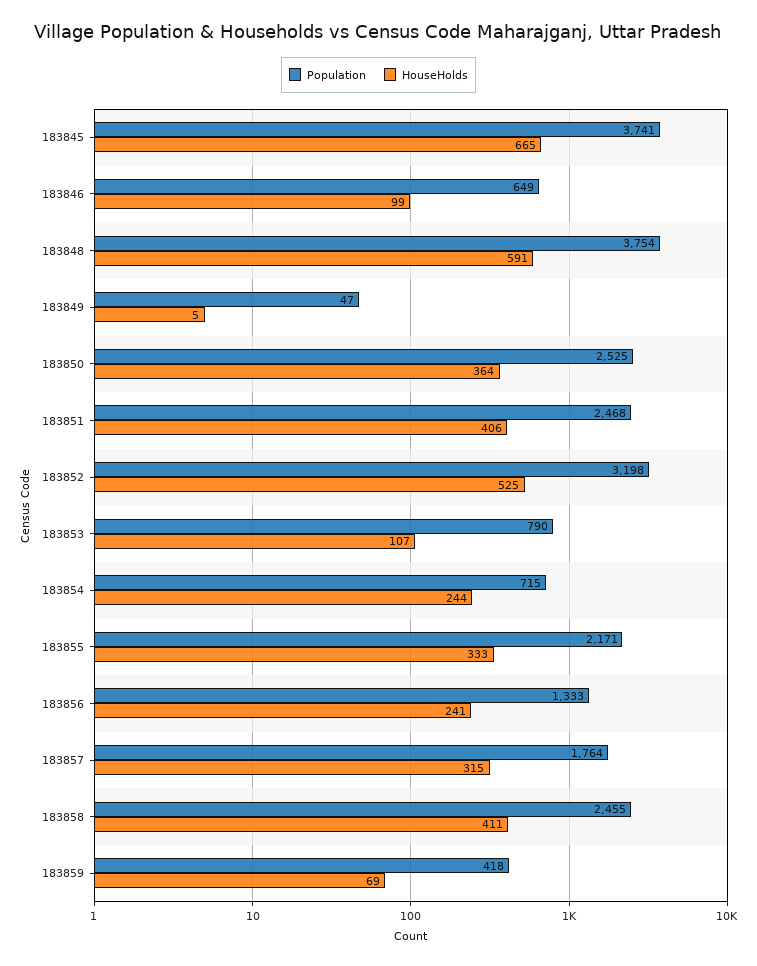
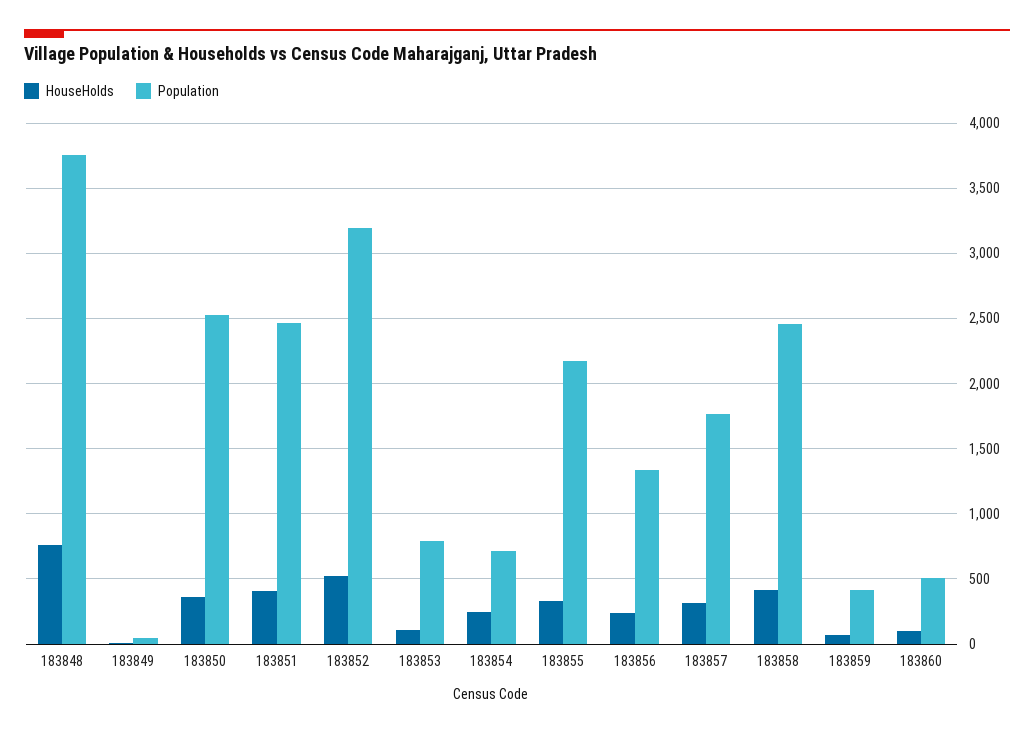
Population, 183845: 3741 -> none
HouseHolds, 183845: 665 -> none
Population, 183846: 649 -> none
HouseHolds, 183846: 99 -> none
HouseHolds, 183848: 591 -> 750
HouseHolds, 183860: none -> 100
Population, 183860: none -> 500

